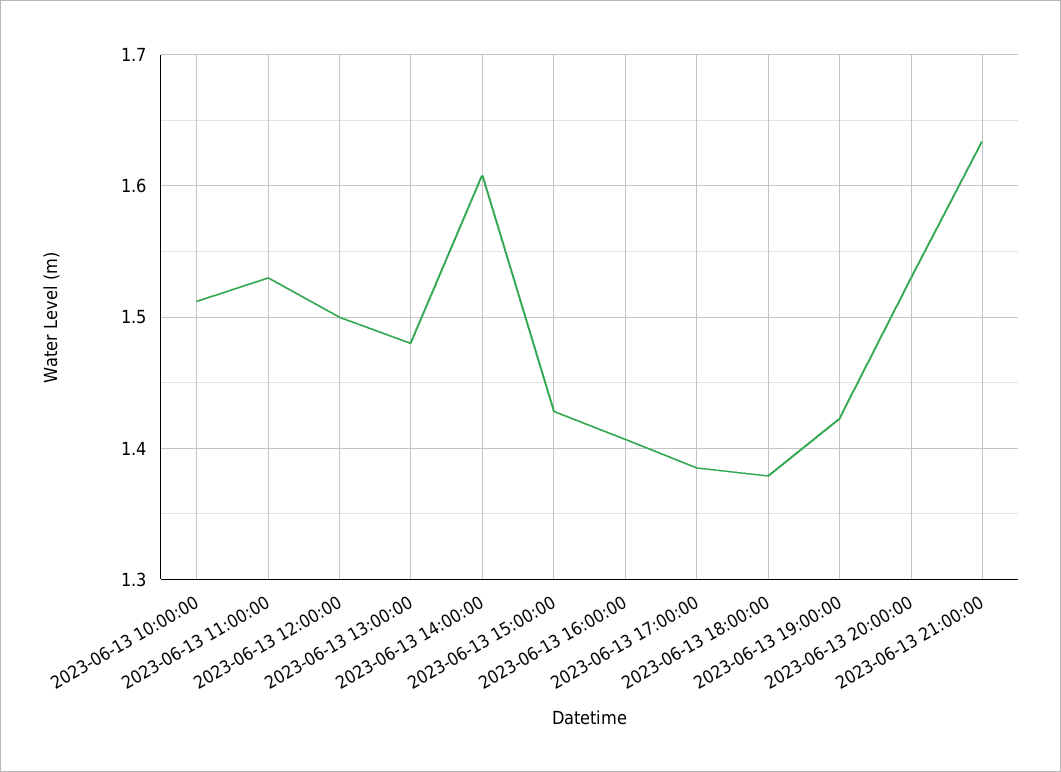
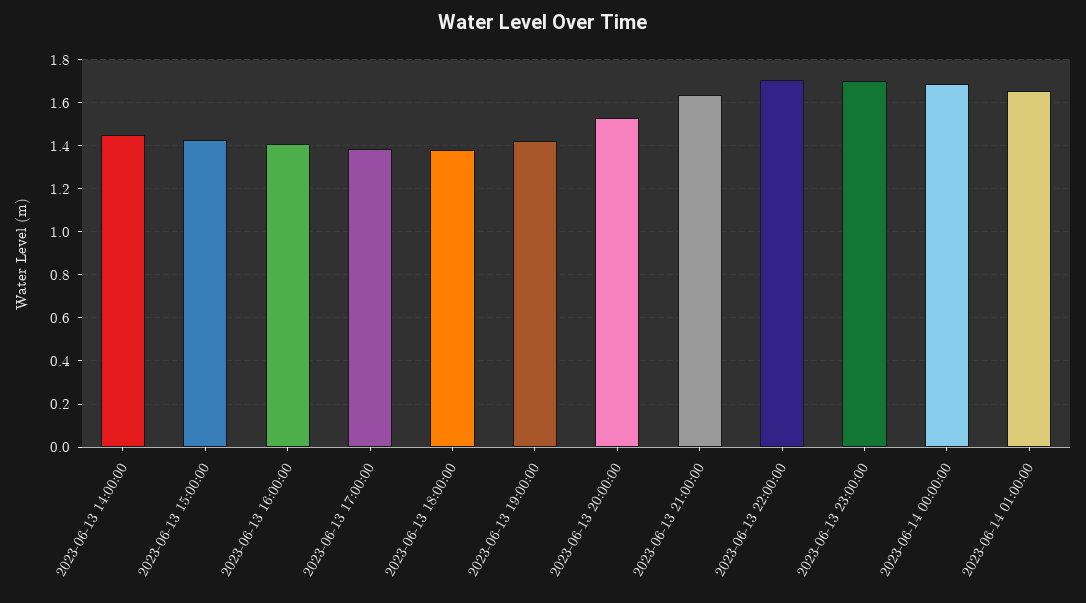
2023-06-13 10:00:00: 1.51 -> none
2023-06-13 11:00:00: 1.53 -> none
2023-06-13 12:00:00: 1.5 -> none
2023-06-13 13:00:00: 1.48 -> none
2023-06-13 14:00:00: 1.61 -> 1.45
2023-06-13 22:00:00: none -> 1.7
2023-06-13 23:00:00: none -> 1.7
2023-06-14 00:00:00: none -> 1.7
2023-06-14 01:00:00: none -> 1.65

